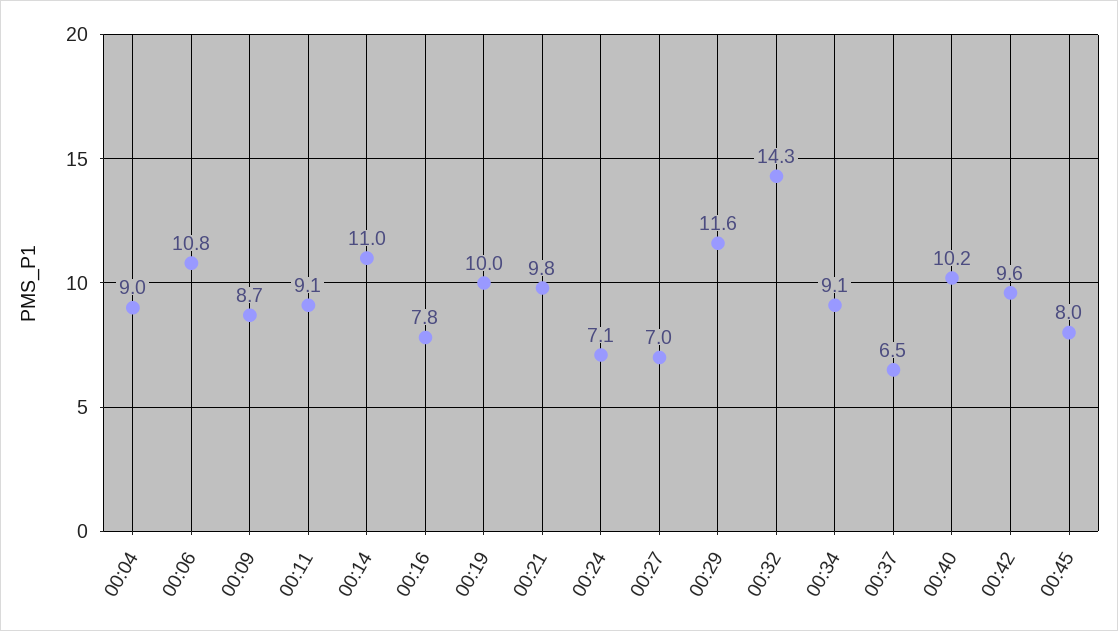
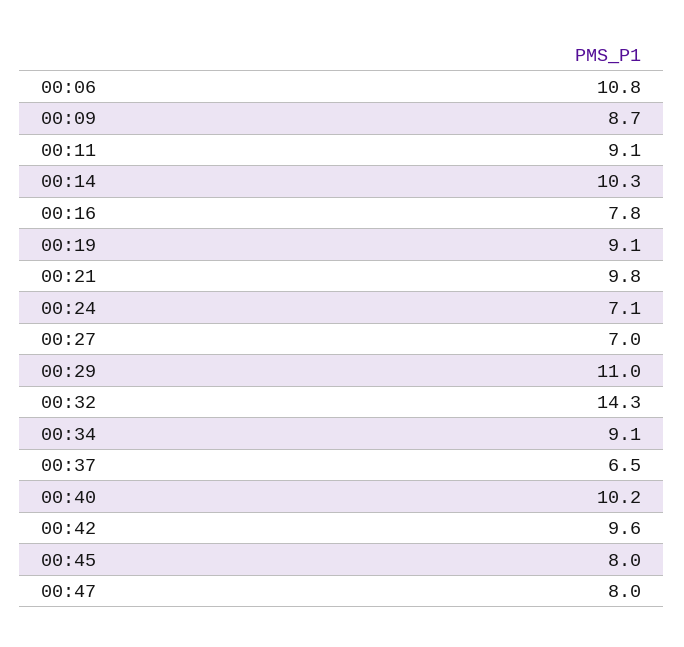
00:04: 9 -> none
00:14: 11 -> 10.3
00:19: 10 -> 9.1
00:29: 11.6 -> 11
00:47: none -> 8

